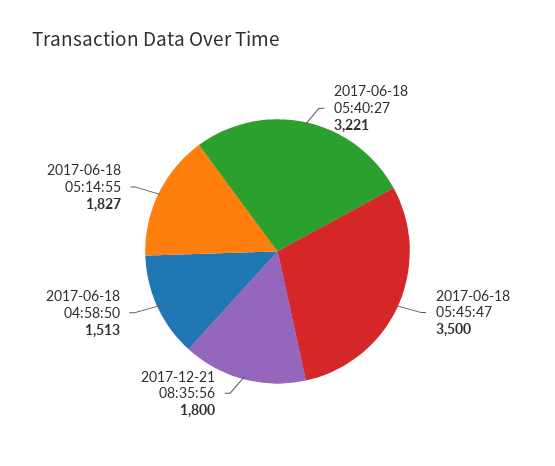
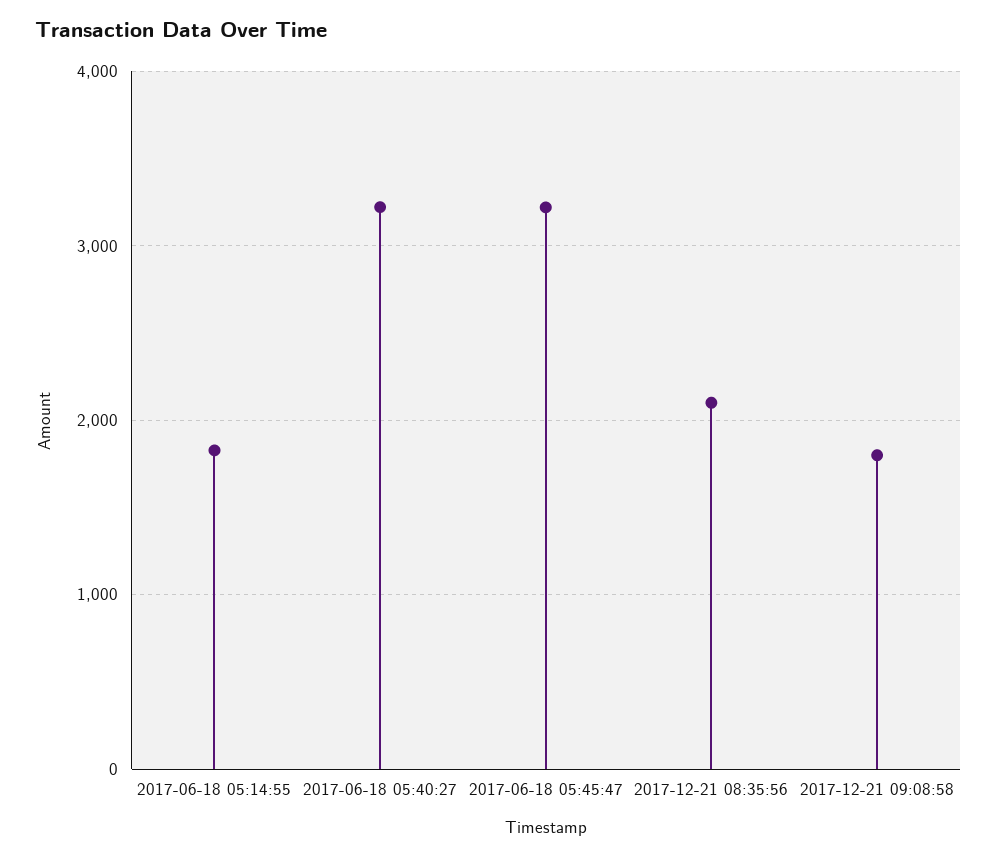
2017-06-18 05:45:47: 3500 -> 3200
2017-12-21 08:35:56: 1800 -> 2100
2017-06-18 04:58:50: 1513 -> none
2017-12-21 09:08:58: none -> 1800

